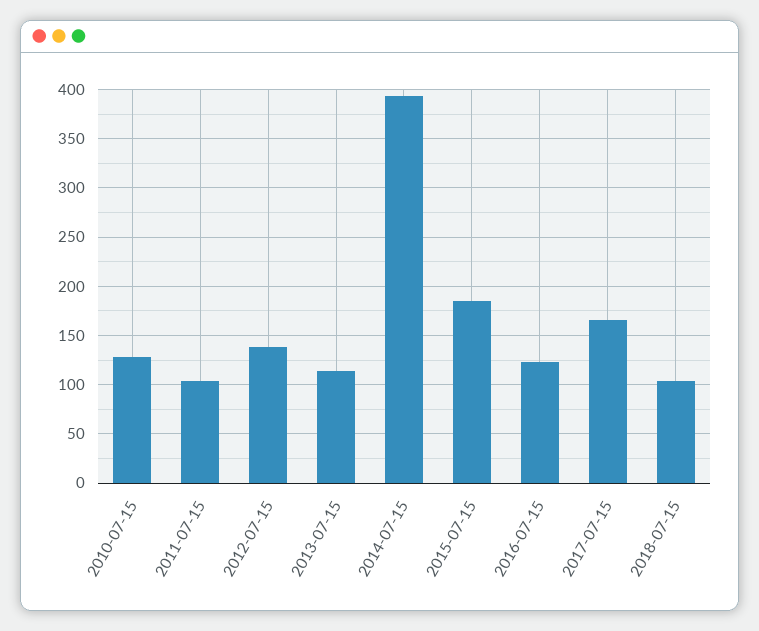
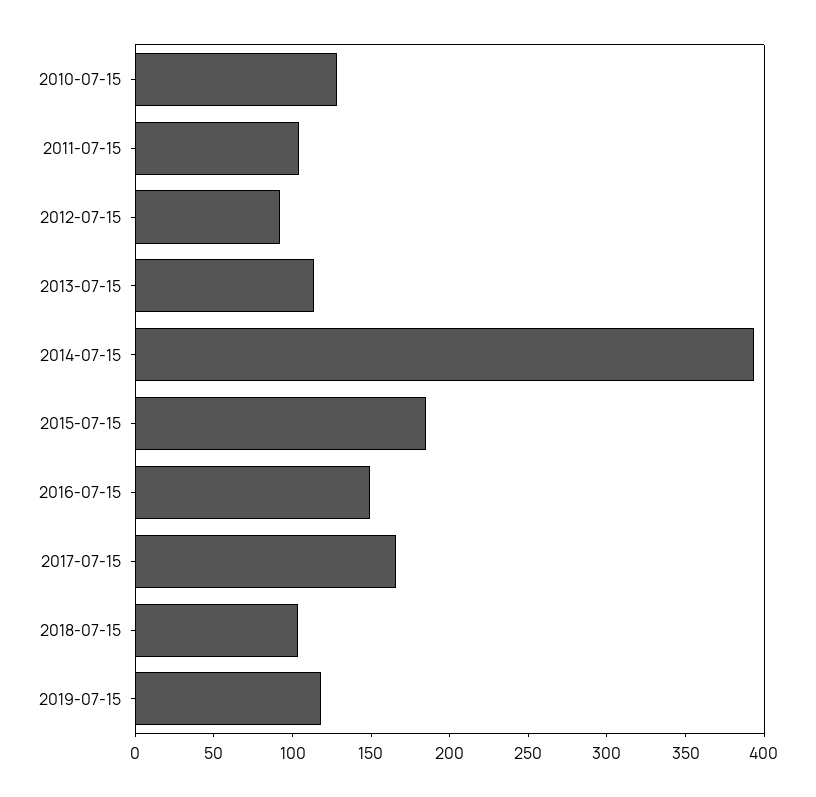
2012-07-15: 140 -> 90
2016-07-15: 120 -> 150
2019-07-15: none -> 120

